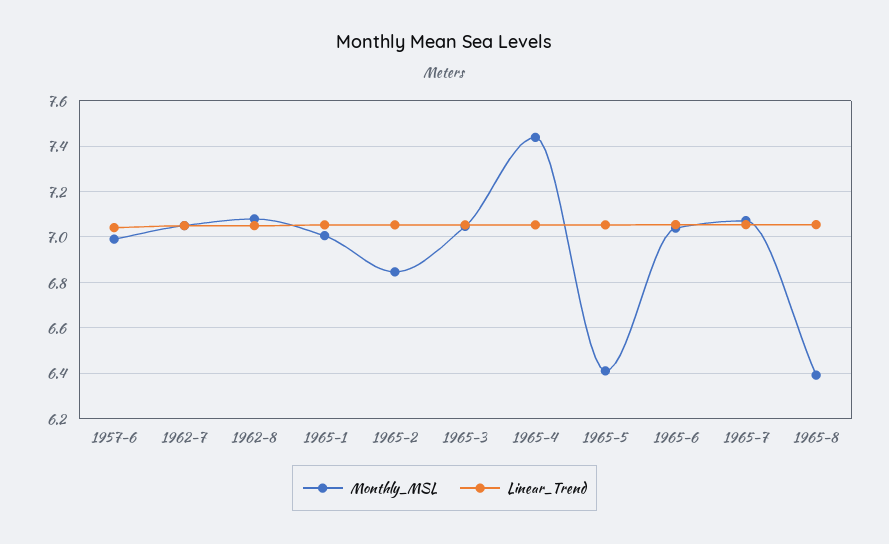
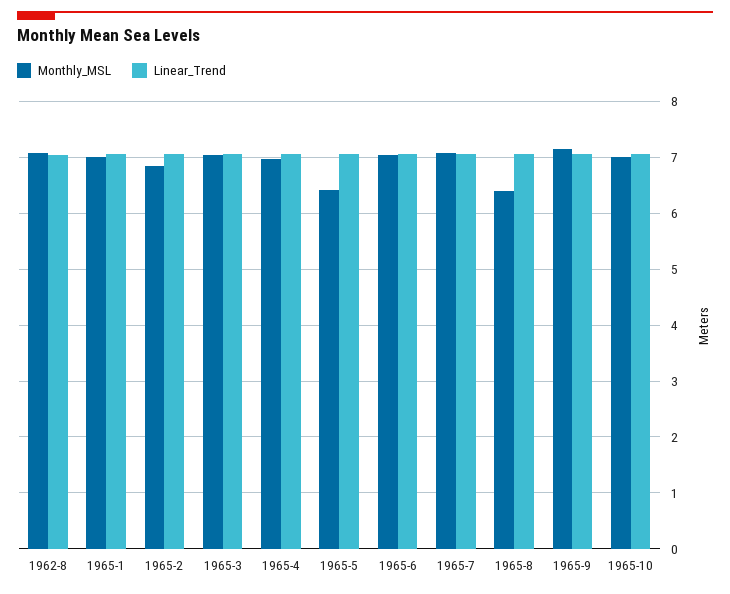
Monthly_MSL, 1957-6: 7 -> none
Linear_Trend, 1957-6: 7.05 -> none
Monthly_MSL, 1962-7: 7.05 -> none
Linear_Trend, 1962-7: 7.05 -> none
Monthly_MSL, 1965-4: 7.45 -> 7
Monthly_MSL, 1965-9: none -> 7.2
Linear_Trend, 1965-9: none -> 7
Monthly_MSL, 1965-10: none -> 7
Linear_Trend, 1965-10: none -> 7

